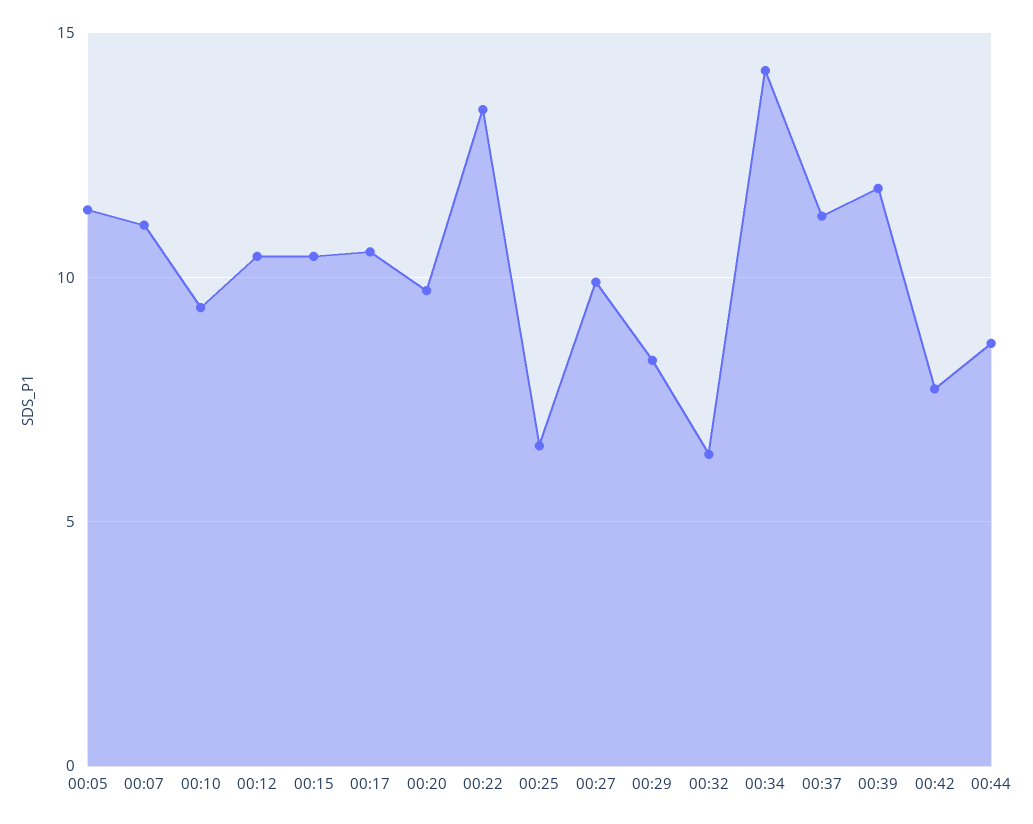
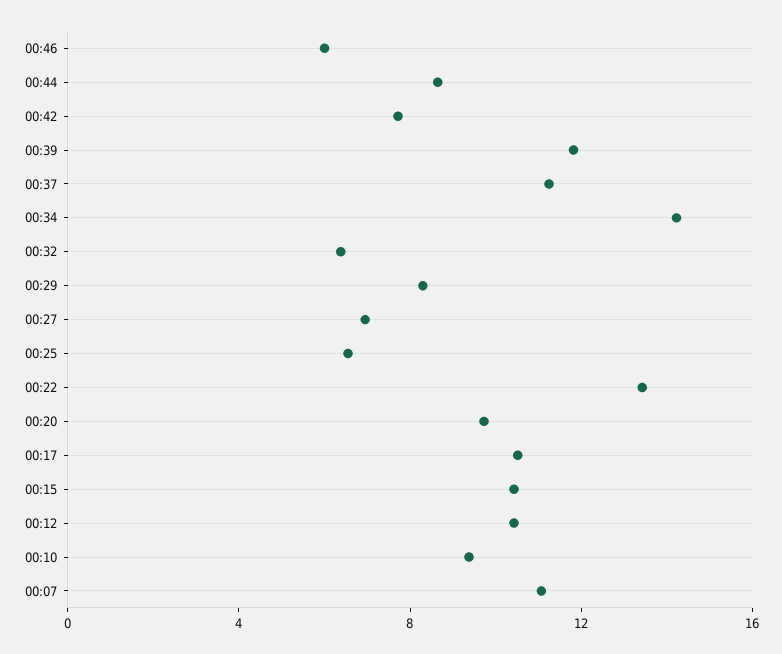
00:05: 11.5 -> none
00:27: 10 -> 7
00:46: none -> 6

